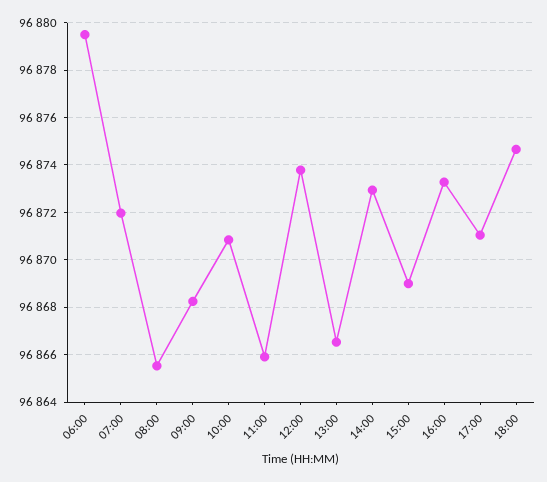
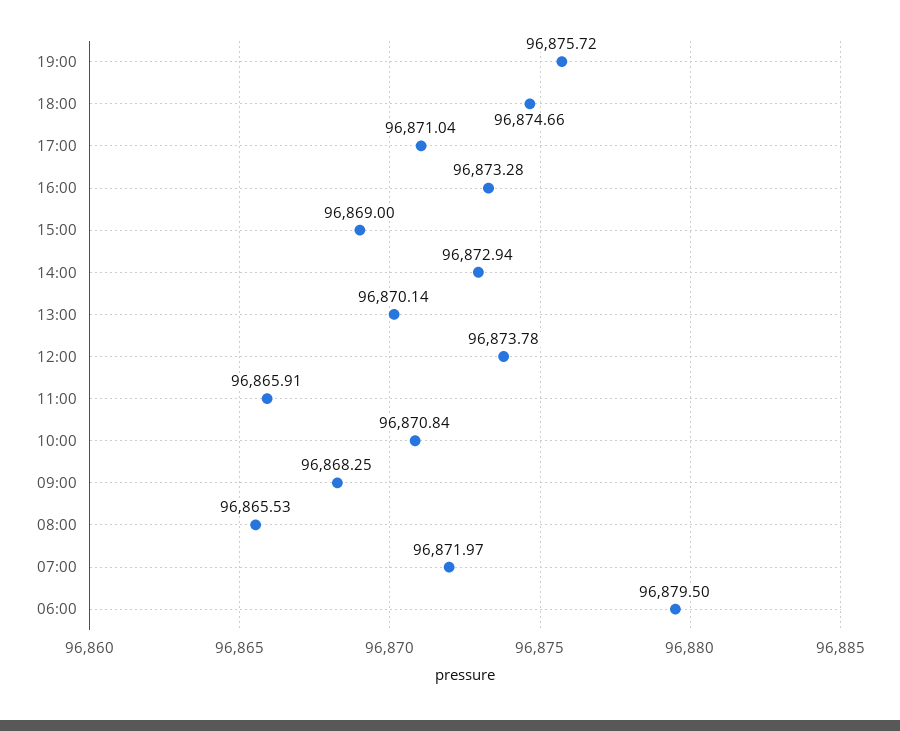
13:00: 96866.5 -> 96870.14
19:00: none -> 96875.72

